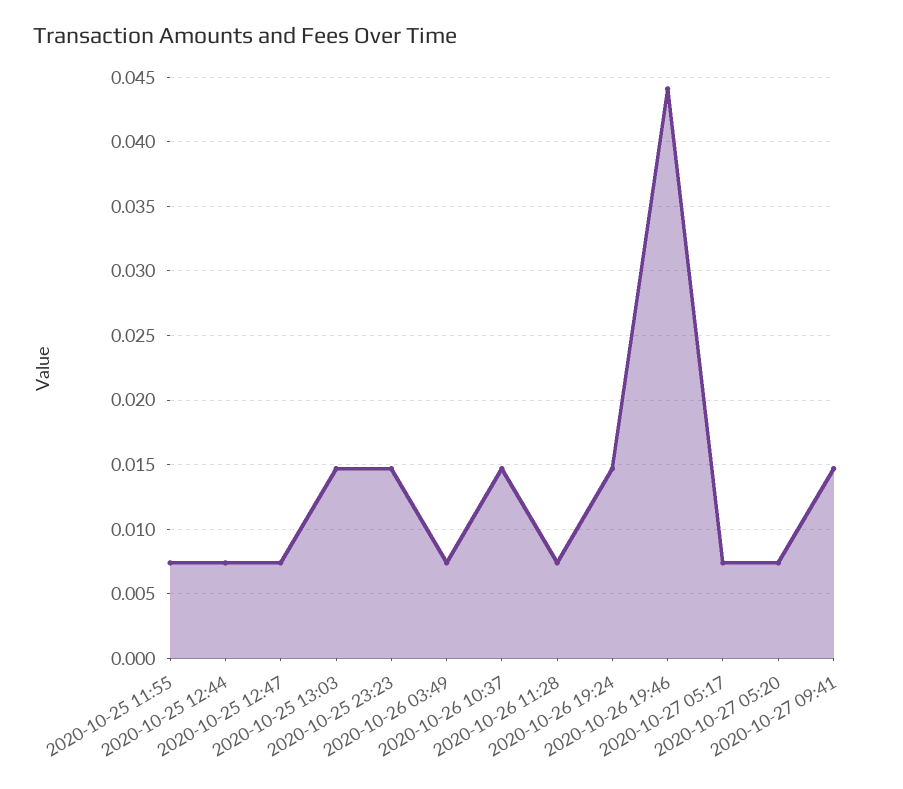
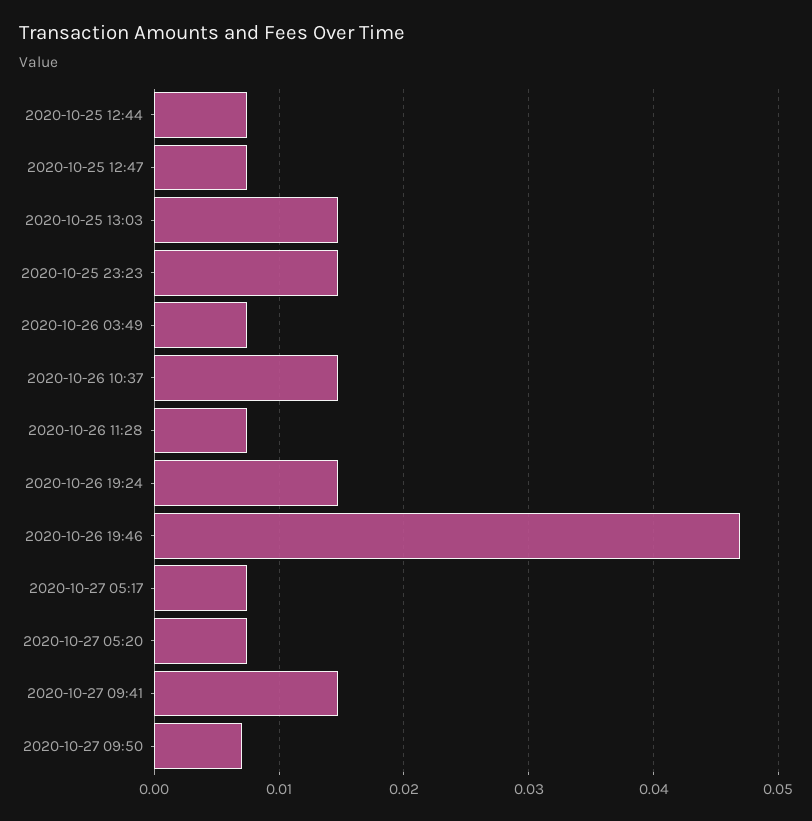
2020-10-25 11:55: 0.0075 -> none
2020-10-26 19:46: 0.044 -> 0.047
2020-10-27 09:50: none -> 0.007

